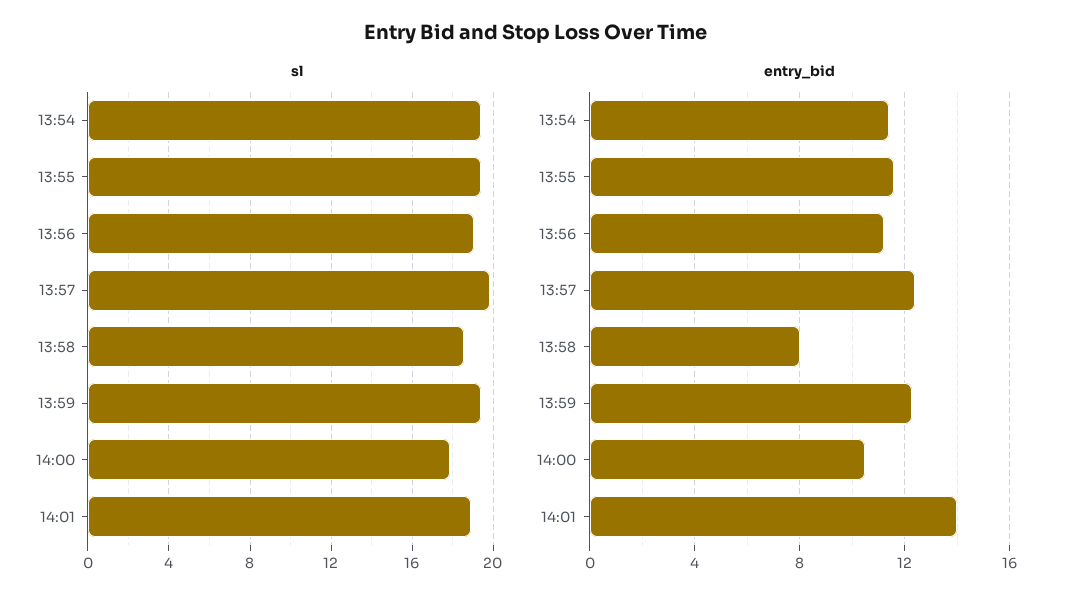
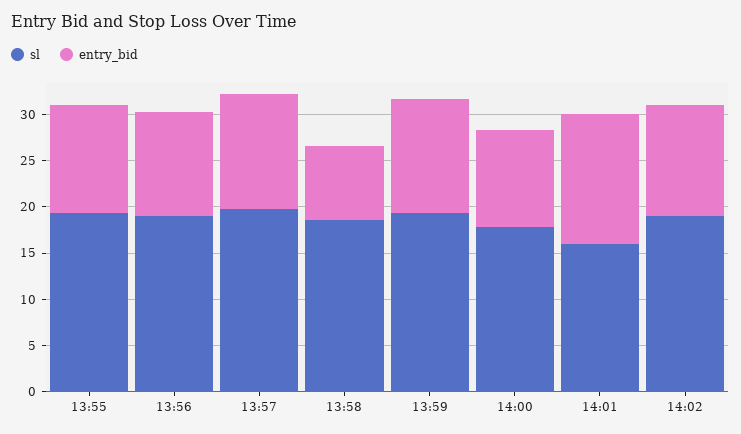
sl, 13:54: 19.5 -> none
sl, 14:01: 19 -> 16
entry_bid, 13:54: 11.5 -> none
sl, 14:02: none -> 19
entry_bid, 14:02: none -> 12

